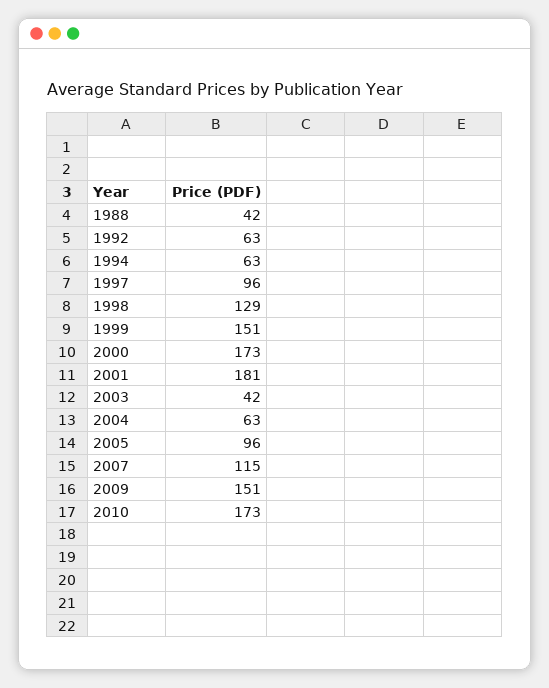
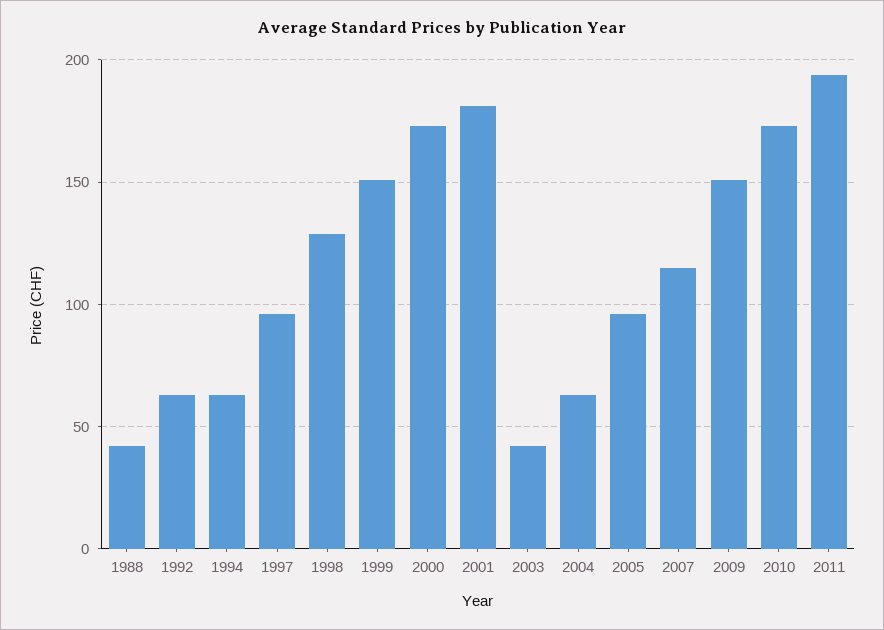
2011: none -> 195

